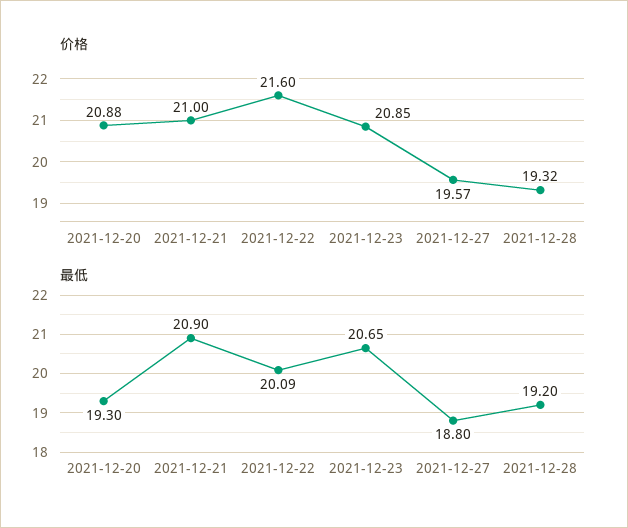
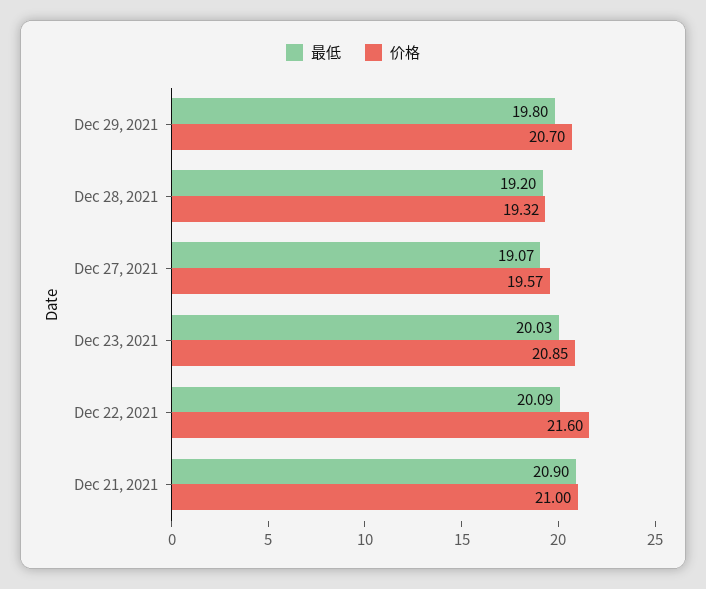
价格, 2021-12-20: 20.88 -> none
最低, 2021-12-20: 19.3 -> none
最低, 2021-12-23: 20.65 -> 20.03
最低, 2021-12-27: 18.8 -> 19.07
最低, Dec 29, 2021: none -> 19.8
价格, Dec 29, 2021: none -> 20.7

